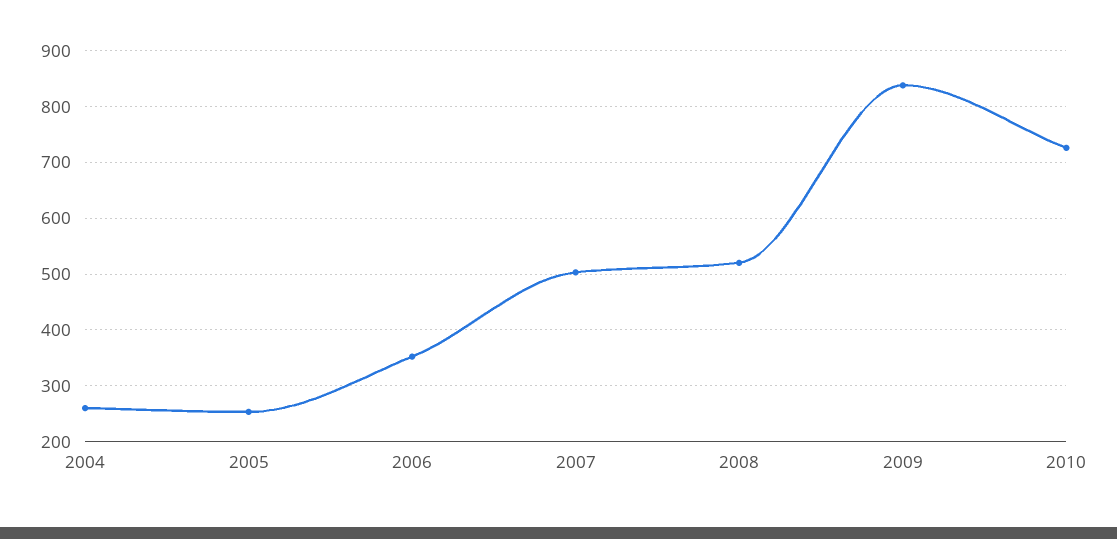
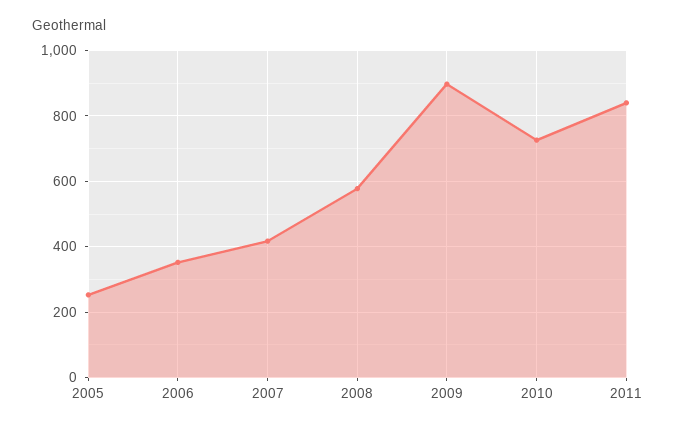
2004: 260 -> none
2007: 500 -> 420
2008: 520 -> 580
2009: 840 -> 900
2011: none -> 840

